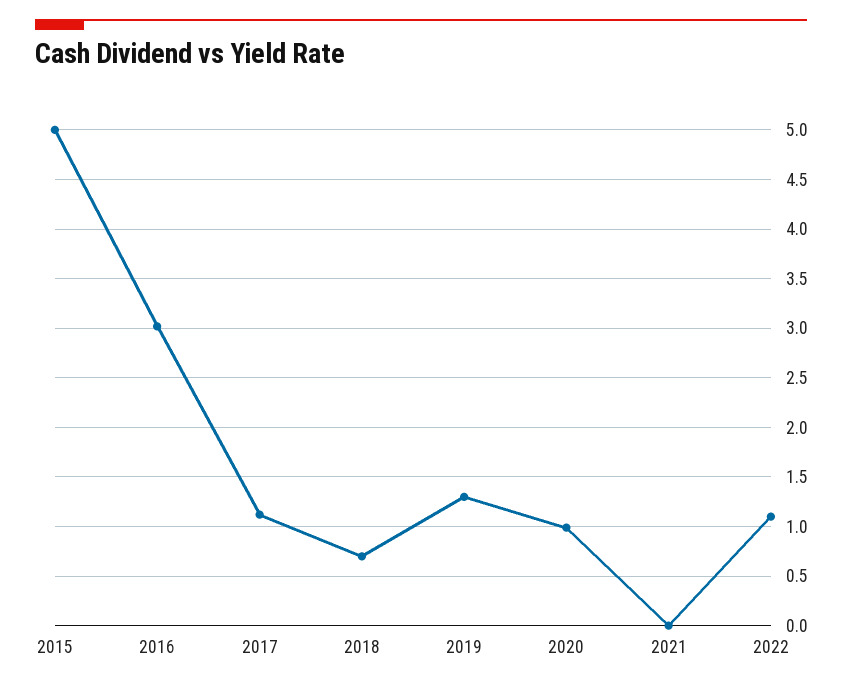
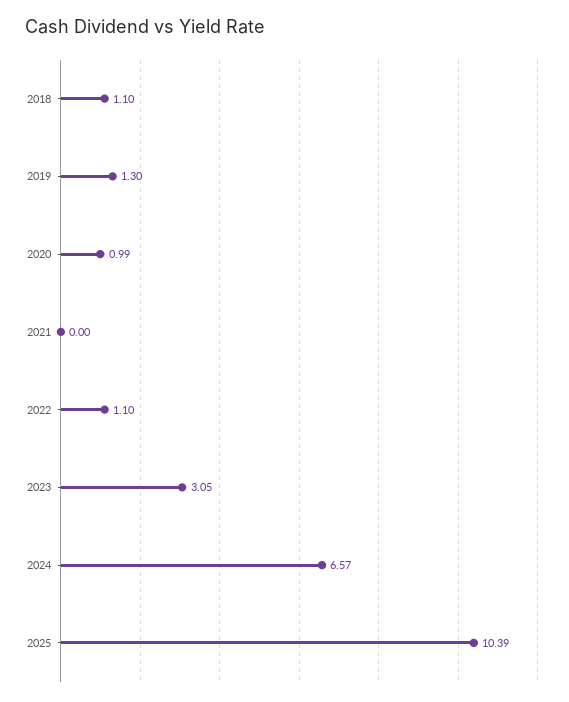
2015: 5 -> none
2016: 3 -> none
2017: 1.1 -> none
2018: 0.7 -> 1.1
2023: none -> 3.05
2024: none -> 6.57
2025: none -> 10.39

